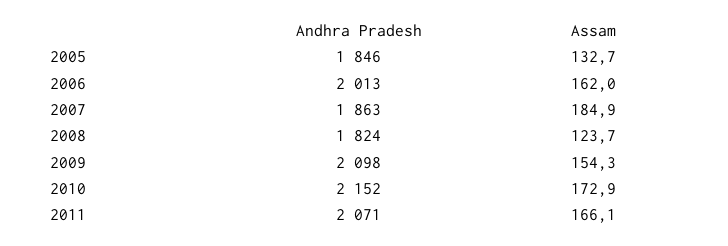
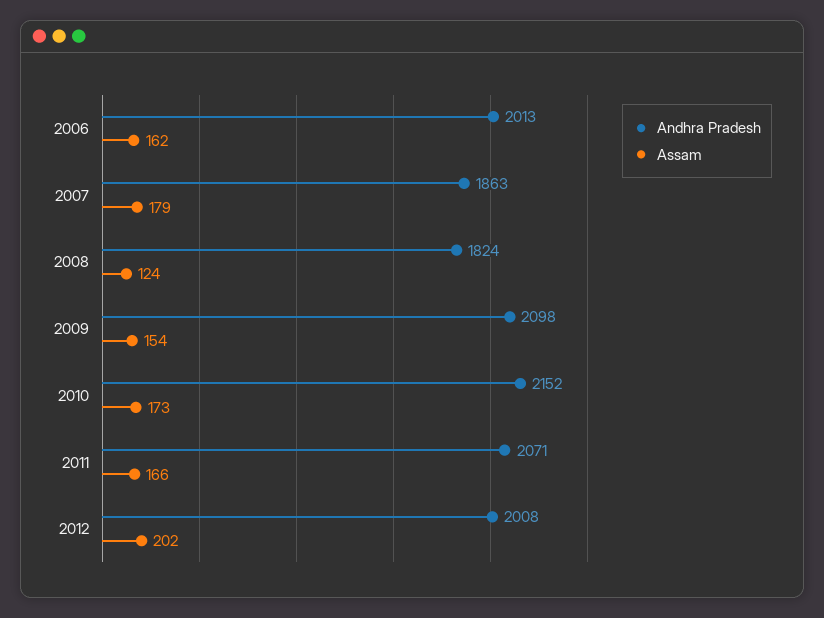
Andhra Pradesh, 2005: 1846 -> none
Assam, 2005: 132.7 -> none
Assam, 2007: 184.9 -> 179
Andhra Pradesh, 2012: none -> 2008
Assam, 2012: none -> 202

